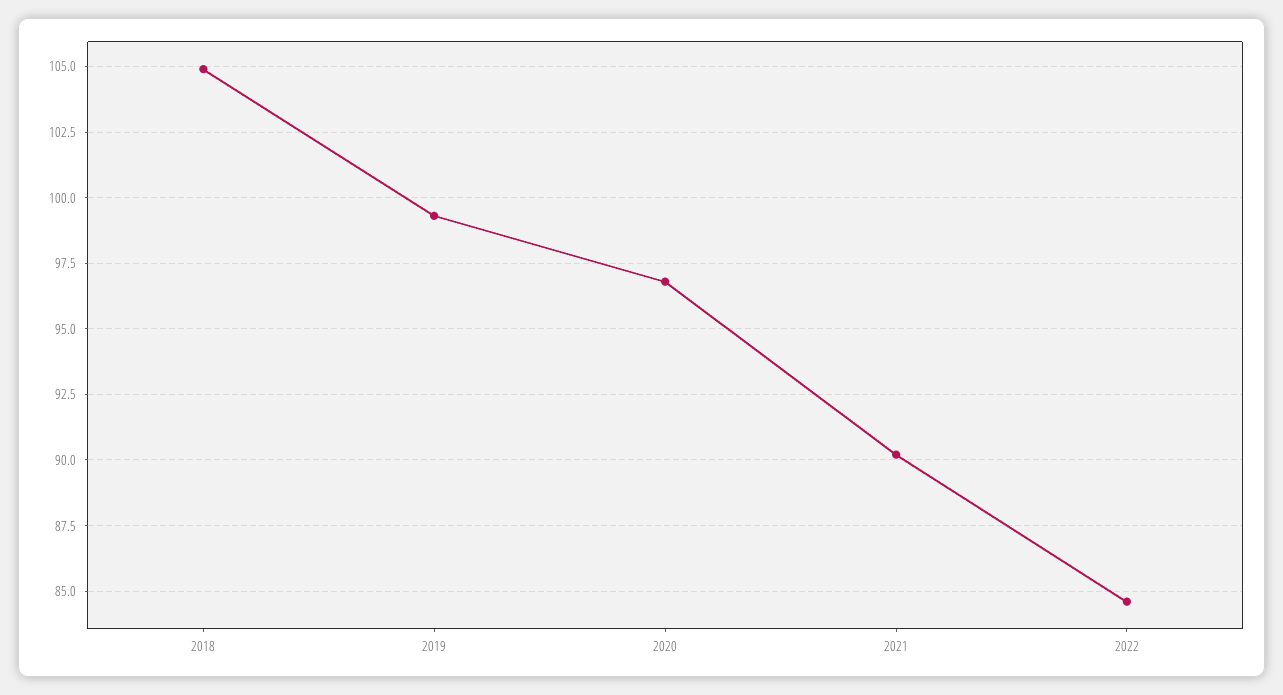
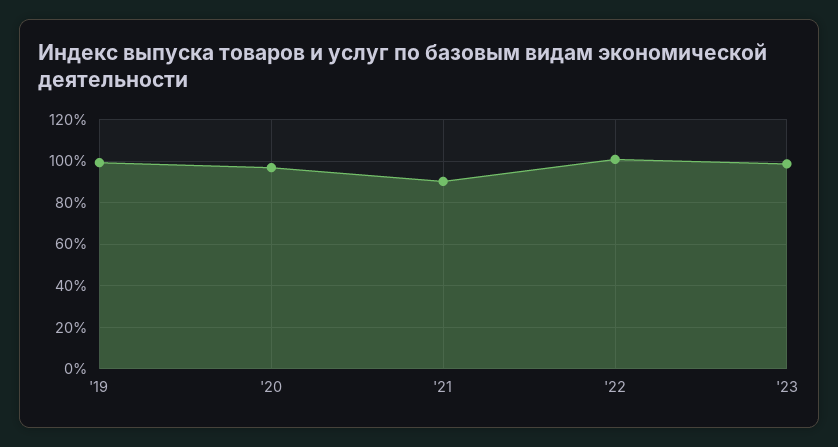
2018: 105 -> none
2022: 84.5 -> 100
'23: none -> 100

